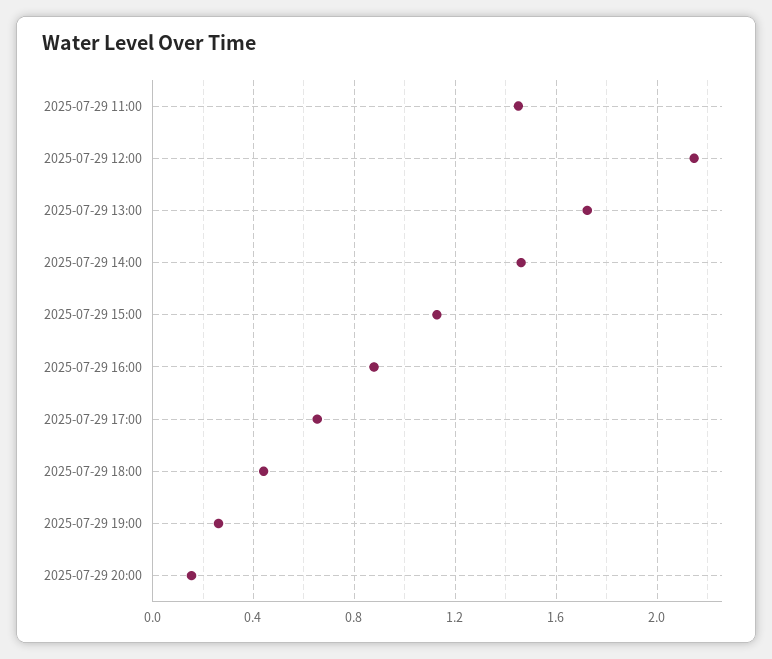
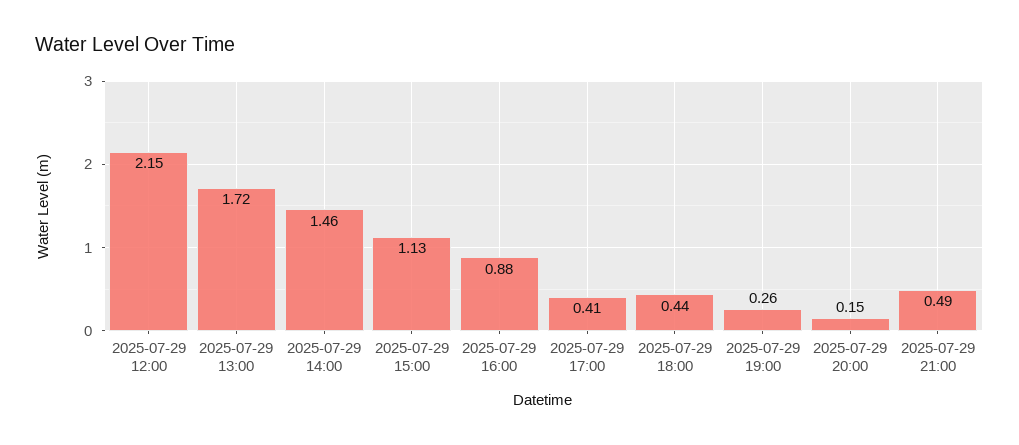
2025-07-29 11:00: 1.45 -> none
2025-07-29 17:00: 0.65 -> 0.41
2025-07-29 21:00: none -> 0.49

